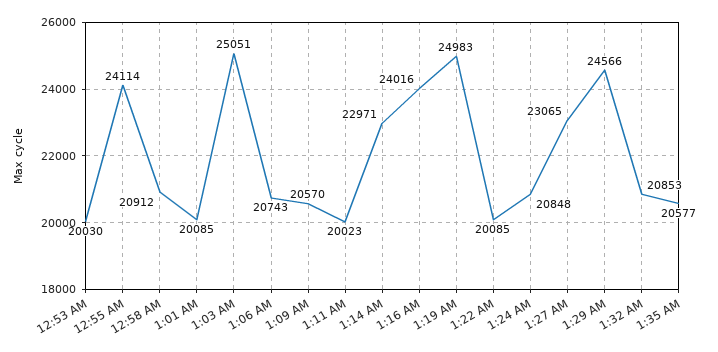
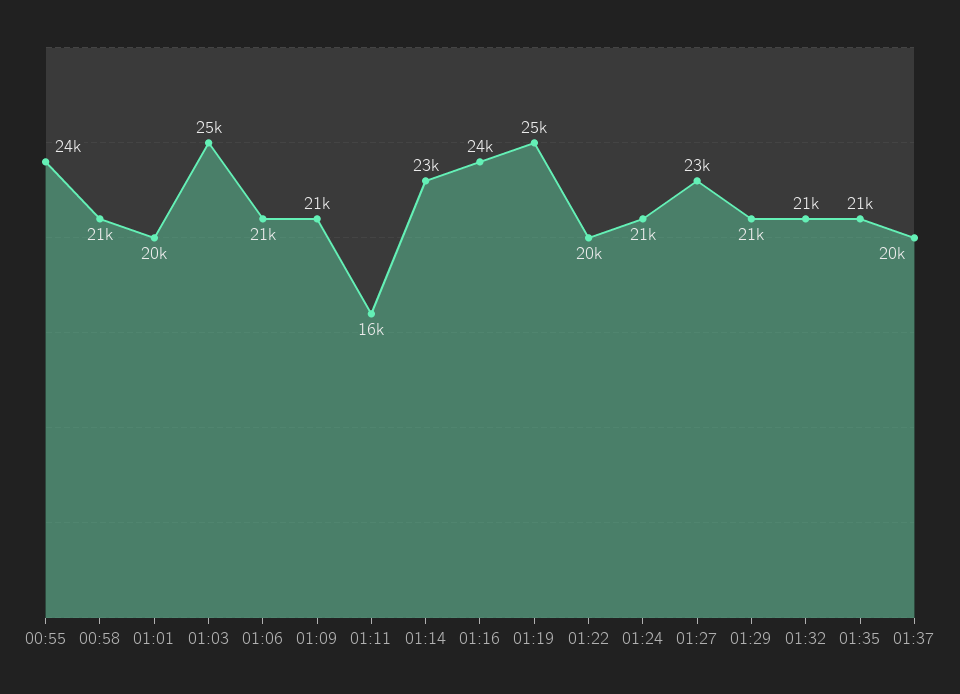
12:53 AM: 20030 -> none
1:11 AM: 20023 -> 16000
1:29 AM: 24566 -> 21000
01:37: none -> 20000

